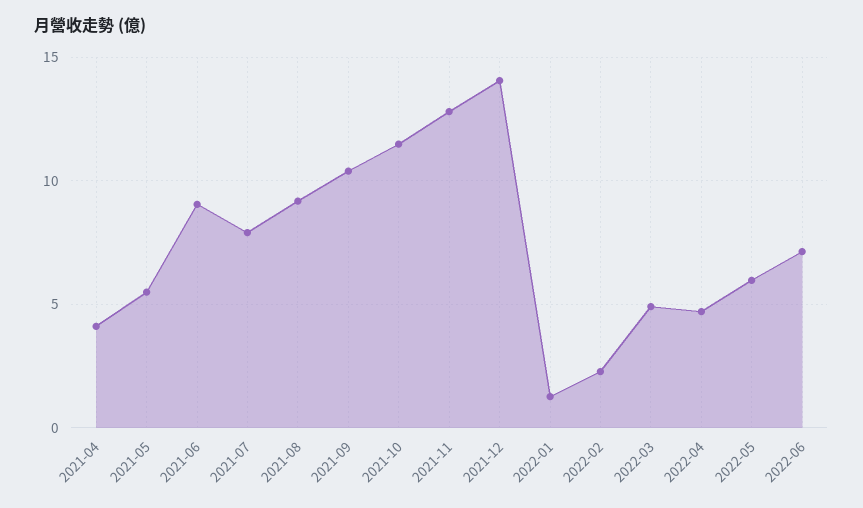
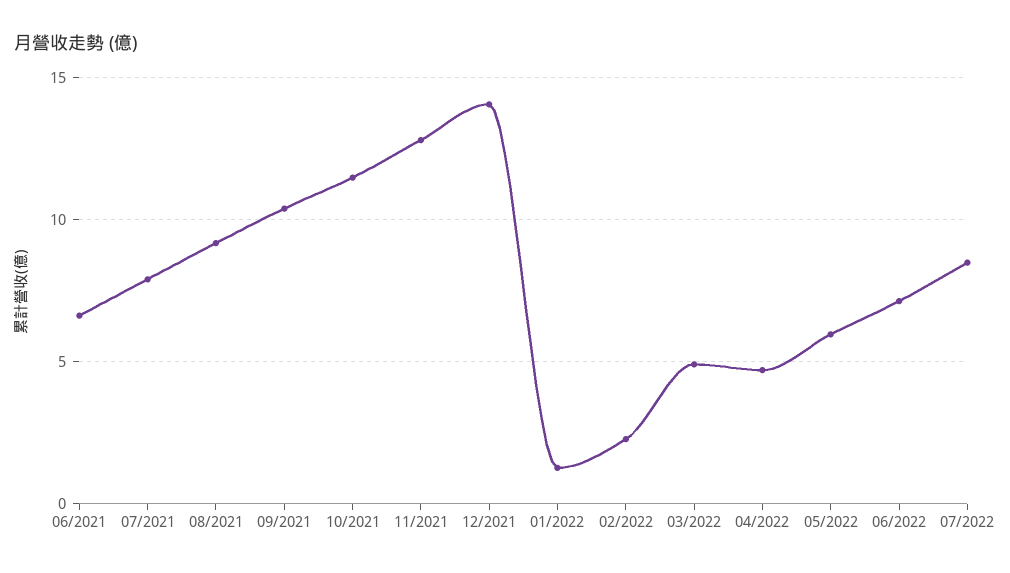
2021-04: 4 -> none
2021-05: 5.5 -> none
2021-06: 9 -> 6.5
07/2022: none -> 8.5

